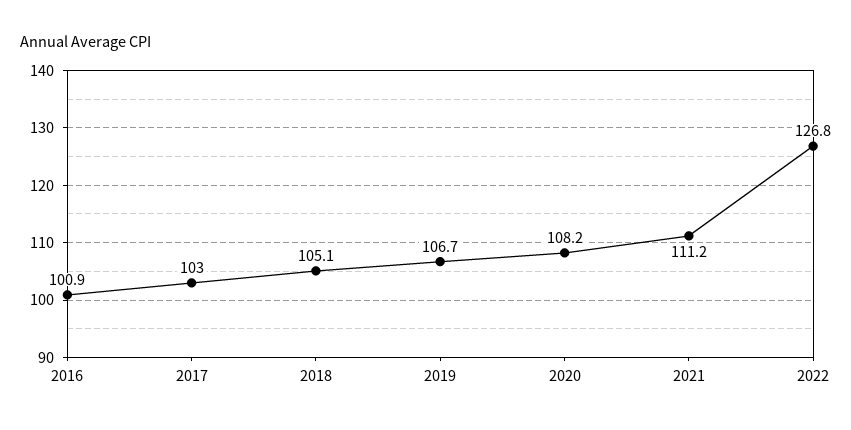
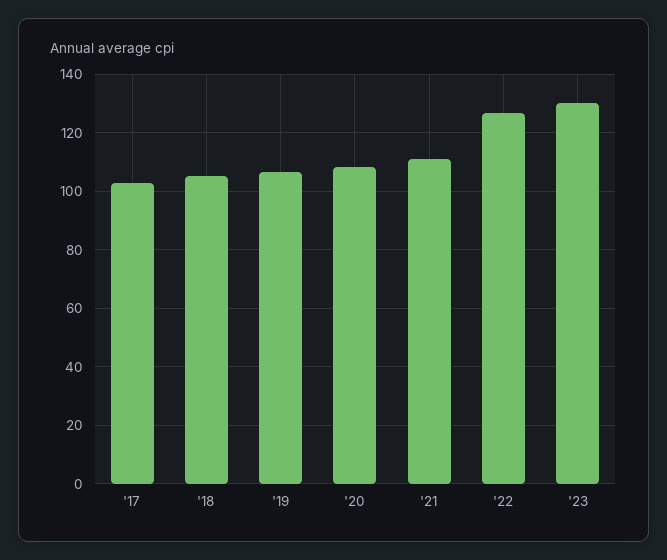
2016: 100.9 -> none
'23: none -> 130

